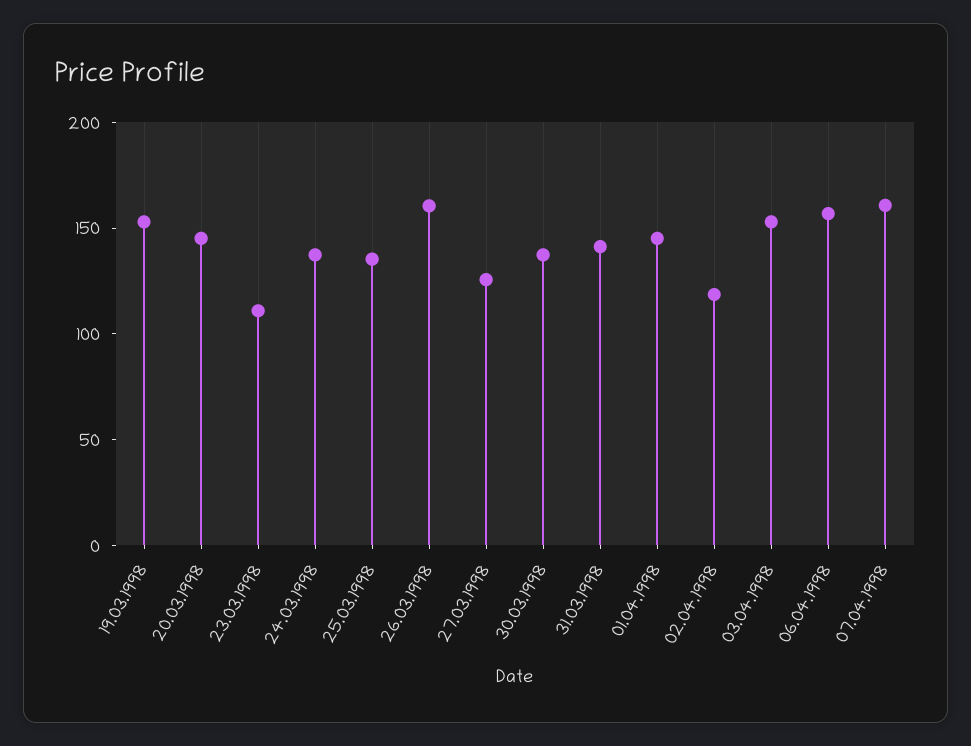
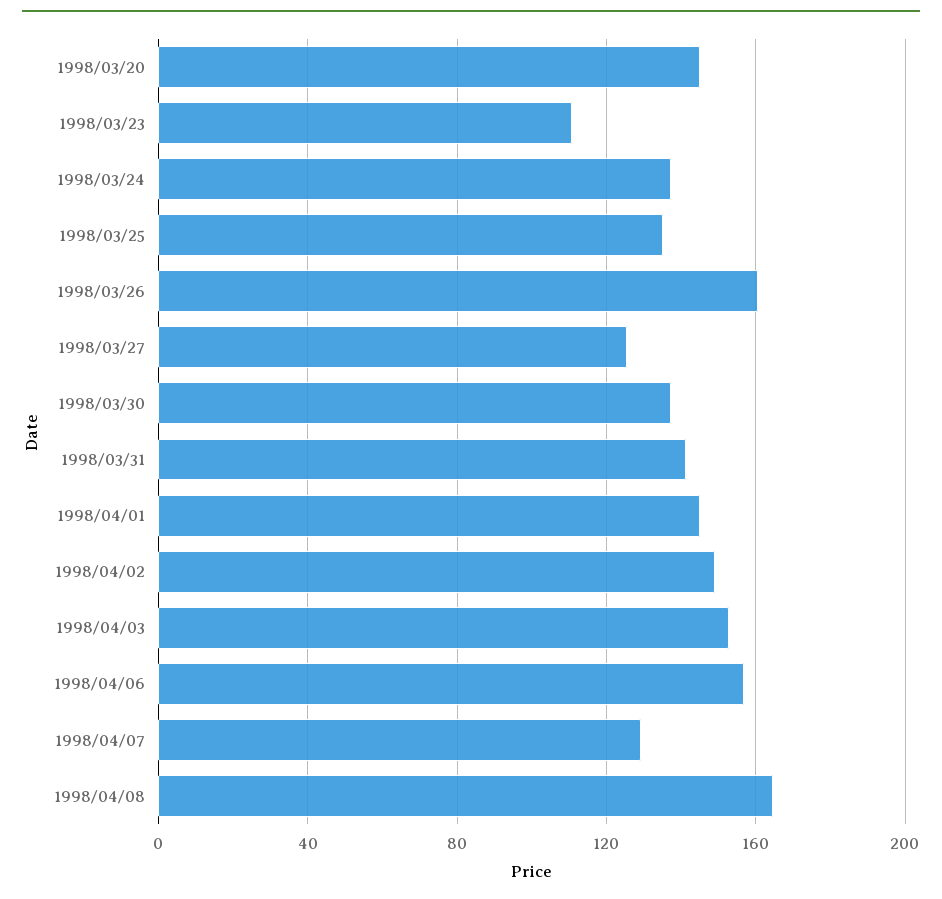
19.03.1998: 150 -> none
02.04.1998: 120 -> 150
07.04.1998: 160 -> 130
1998/04/08: none -> 165

